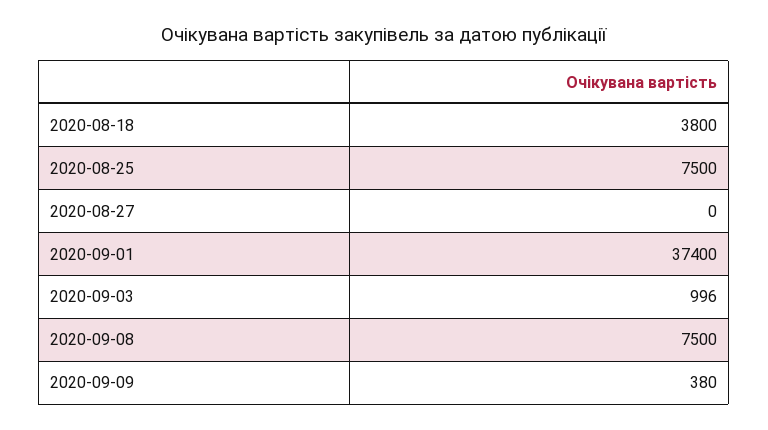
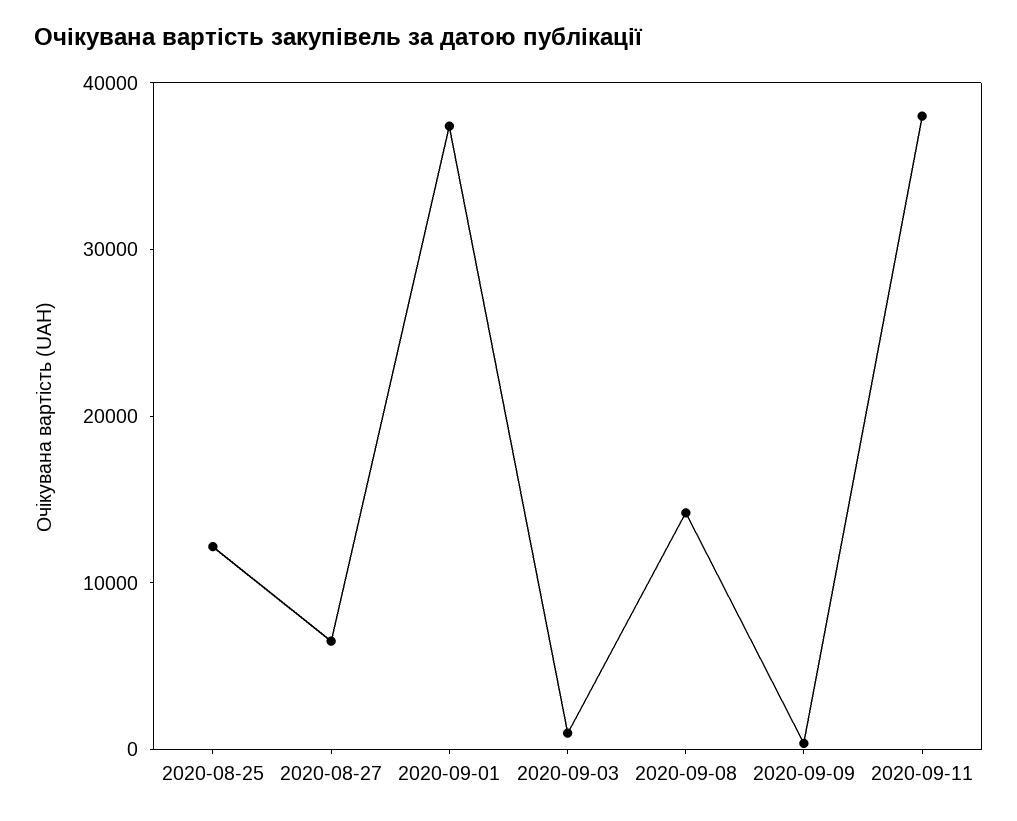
2020-08-18: 3800 -> none
2020-08-25: 7500 -> 12000
2020-08-27: 0 -> 6000
2020-09-08: 7500 -> 14000
2020-09-11: none -> 38000

